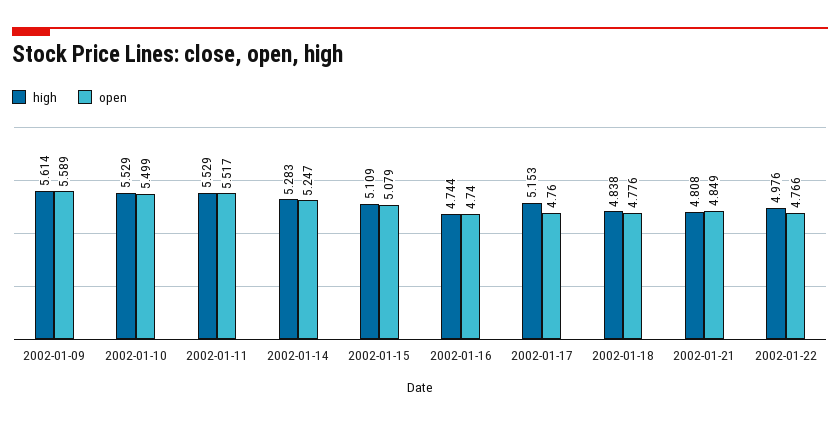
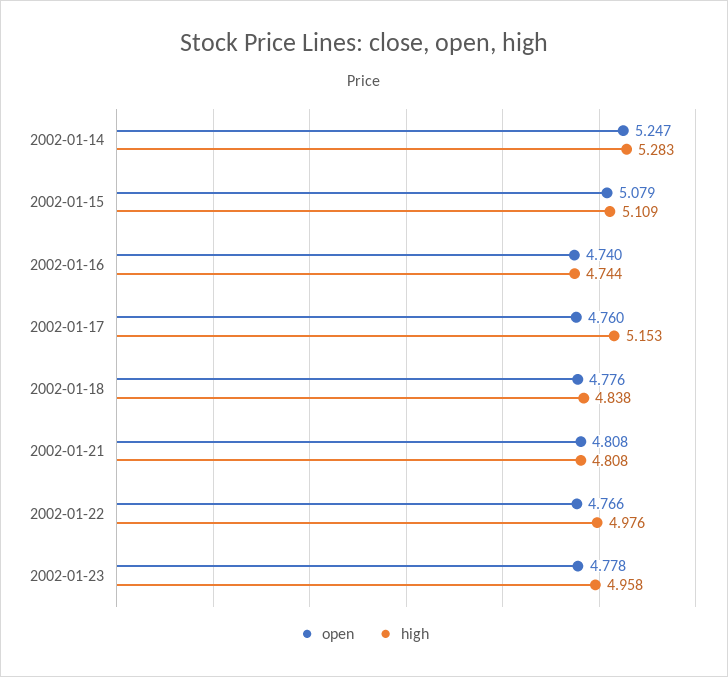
high, 2002-01-09: 5.614 -> none
open, 2002-01-09: 5.589 -> none
high, 2002-01-10: 5.529 -> none
open, 2002-01-10: 5.499 -> none
high, 2002-01-11: 5.529 -> none
open, 2002-01-11: 5.517 -> none
open, 2002-01-21: 4.849 -> 4.808
open, 2002-01-23: none -> 4.778
high, 2002-01-23: none -> 4.958

